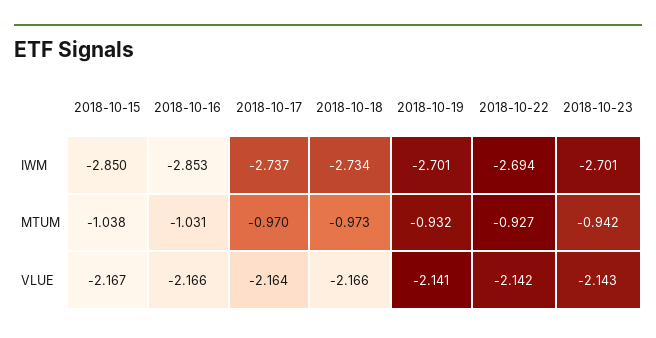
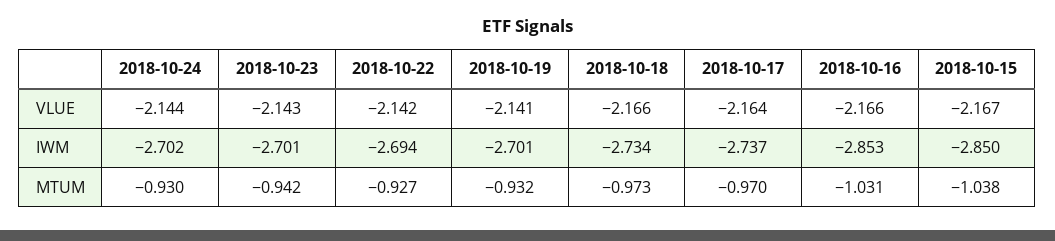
2018-10-24, VLUE: none -> -2.144
2018-10-24, IWM: none -> -2.702
2018-10-24, MTUM: none -> -0.93

